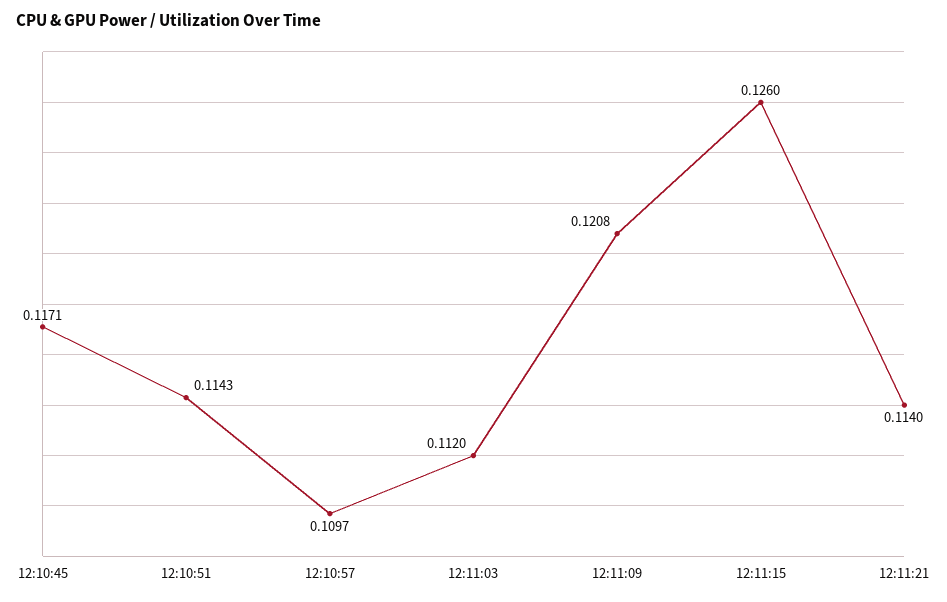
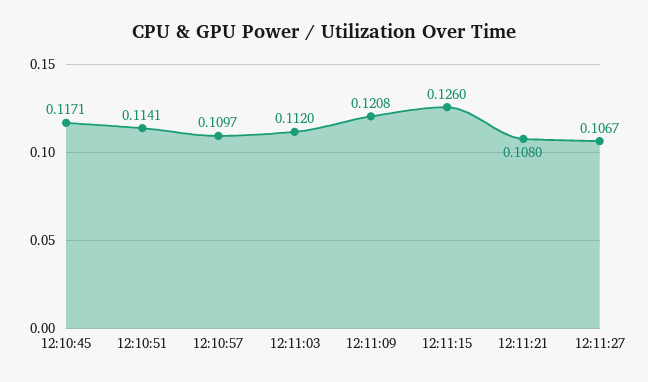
12:10:51: 0.1143 -> 0.1141
12:11:21: 0.114 -> 0.108
12:11:27: none -> 0.1067

